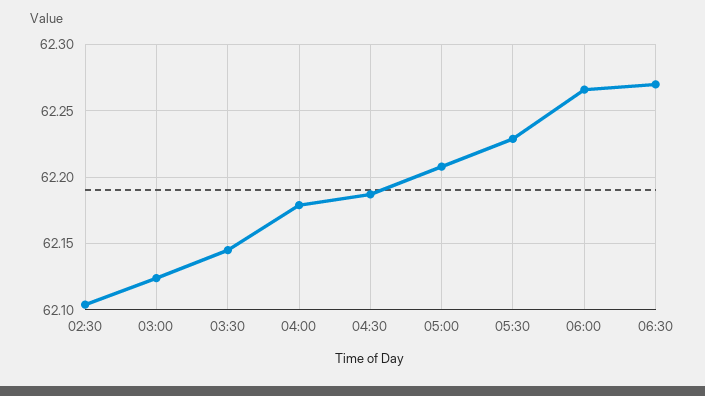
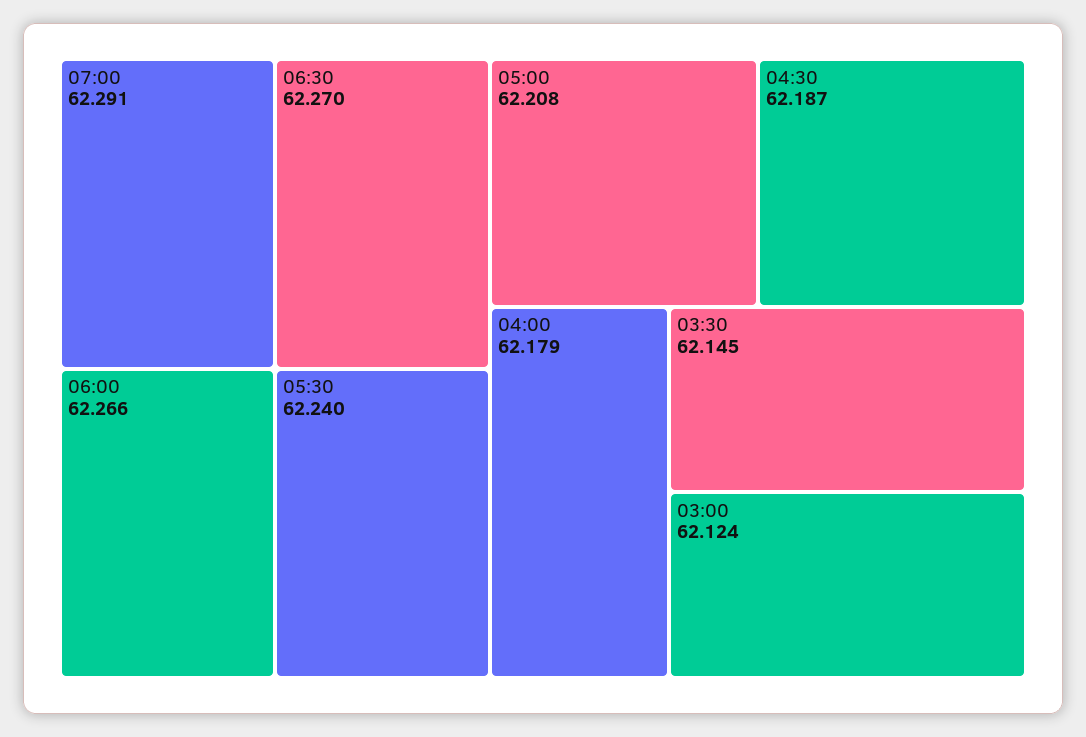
02:30: 62.105 -> none
05:30: 62.23 -> 62.24
07:00: none -> 62.291

